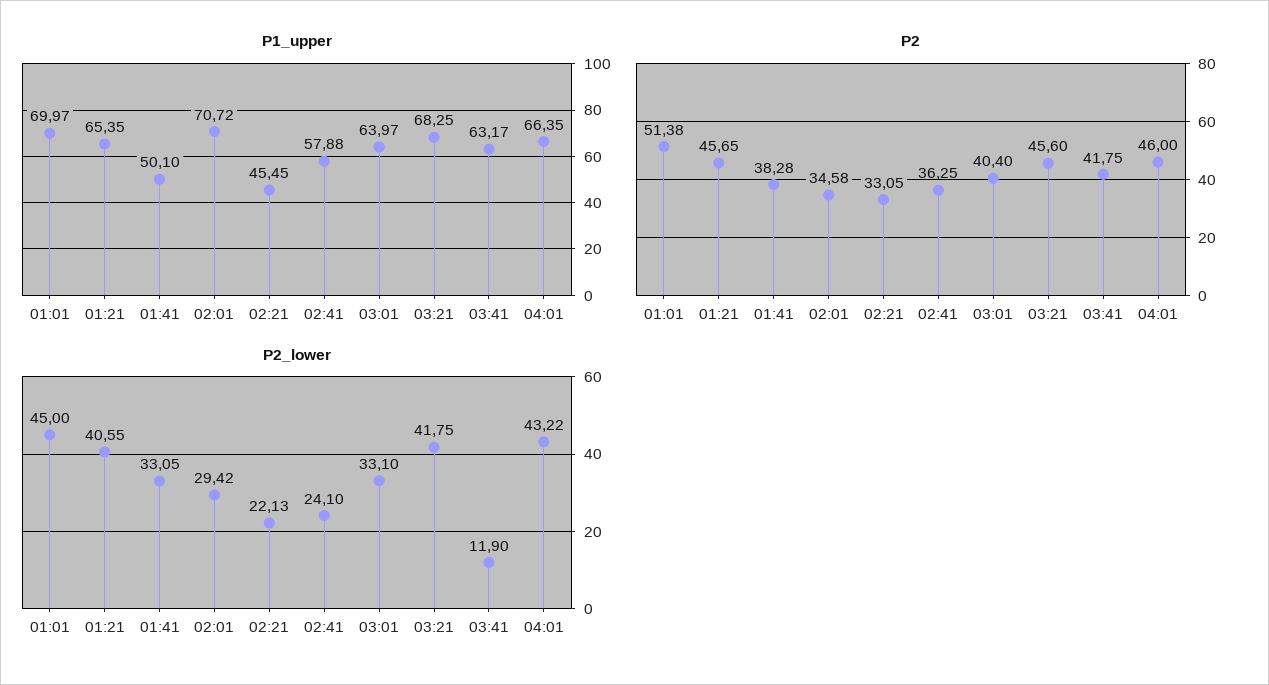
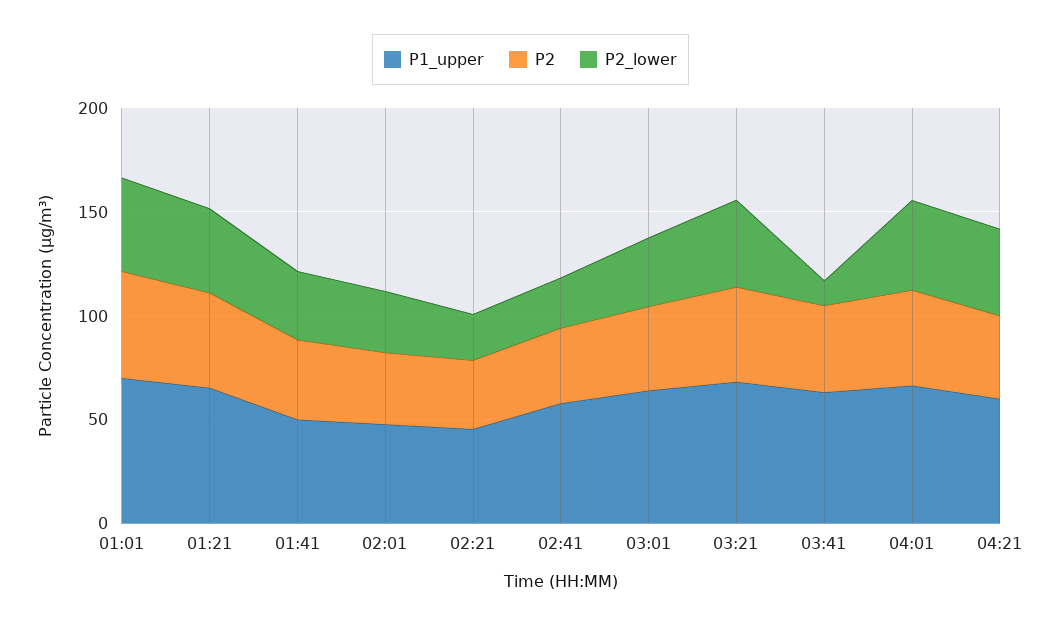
P1_upper, 02:01: 70.72 -> 50
P1_upper, 04:21: none -> 60
P2, 04:21: none -> 40
P2_lower, 04:21: none -> 40

